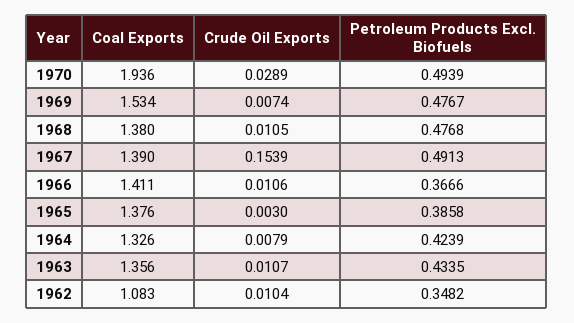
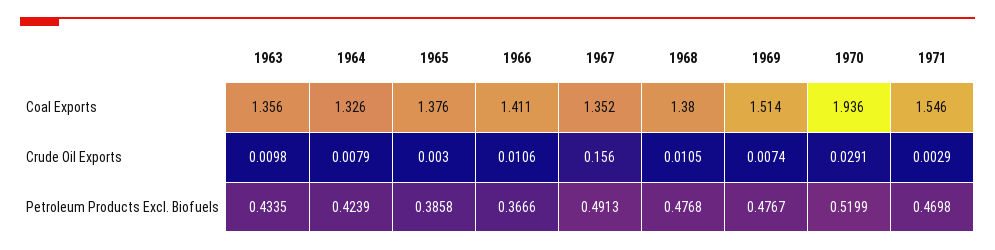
Crude Oil Exports, 1970: 0.0289 -> 0.0291
Petroleum Products Excl. Biofuels, 1970: 0.4939 -> 0.5199
Coal Exports, 1969: 1.534 -> 1.514
Coal Exports, 1967: 1.39 -> 1.352
Crude Oil Exports, 1967: 0.1539 -> 0.156
Crude Oil Exports, 1963: 0.0107 -> 0.0098
Coal Exports, 1962: 1.083 -> none
Crude Oil Exports, 1962: 0.0104 -> none
Petroleum Products Excl. Biofuels, 1962: 0.3482 -> none
Coal Exports, 1971: none -> 1.546
Crude Oil Exports, 1971: none -> 0.0029
Petroleum Products Excl. Biofuels, 1971: none -> 0.4698

